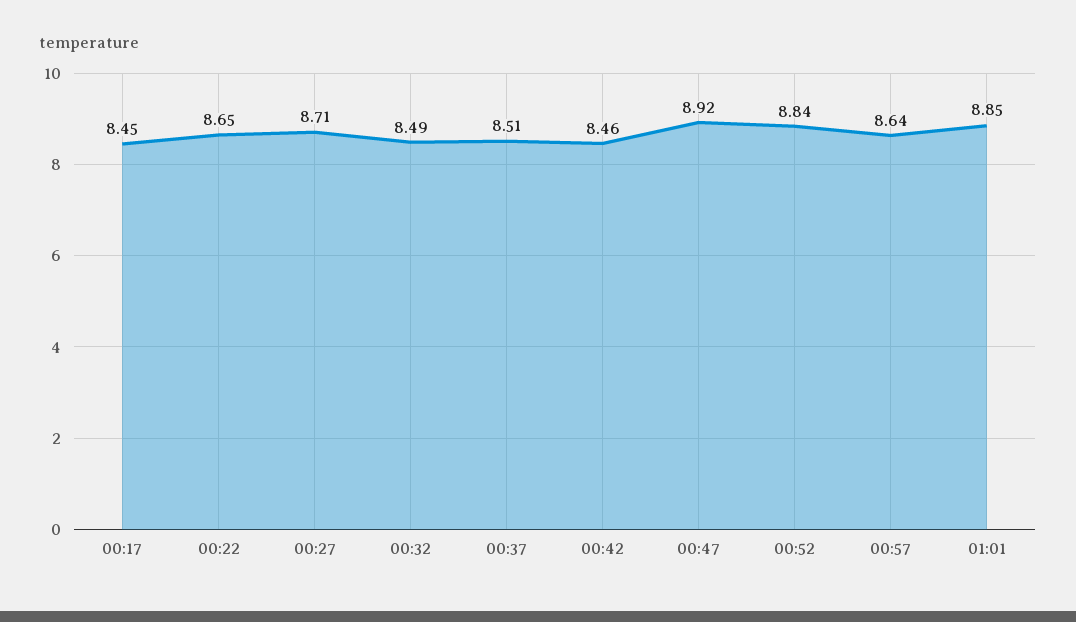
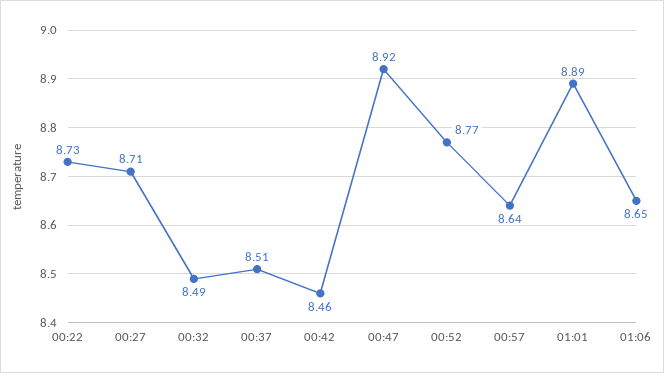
00:17: 8.45 -> none
00:22: 8.65 -> 8.73
00:52: 8.84 -> 8.77
01:01: 8.85 -> 8.89
01:06: none -> 8.65

